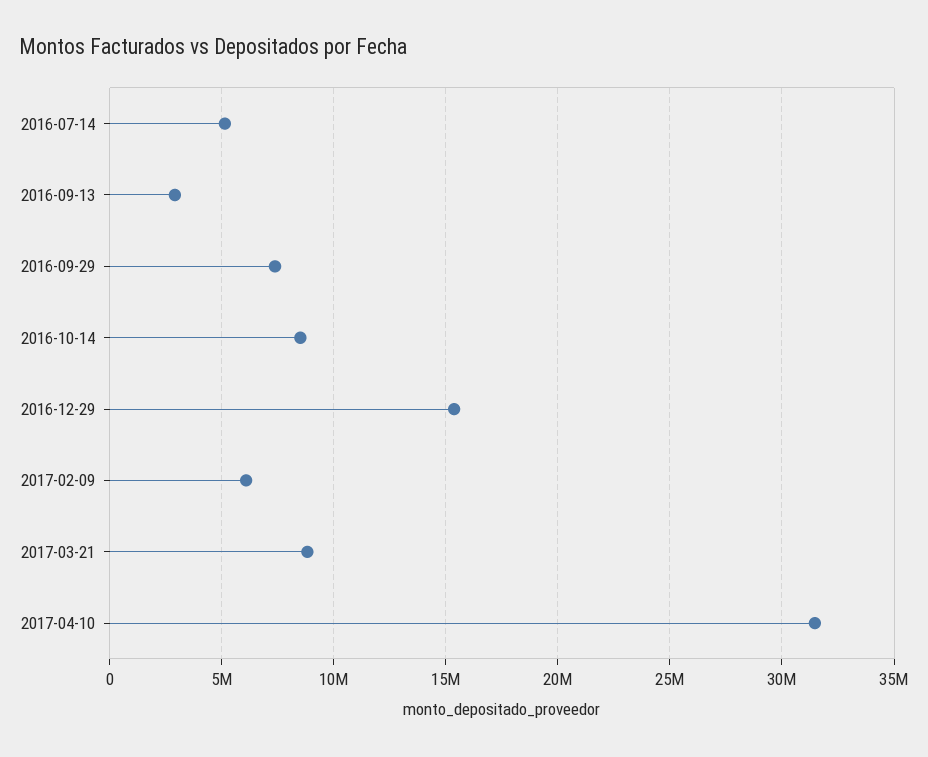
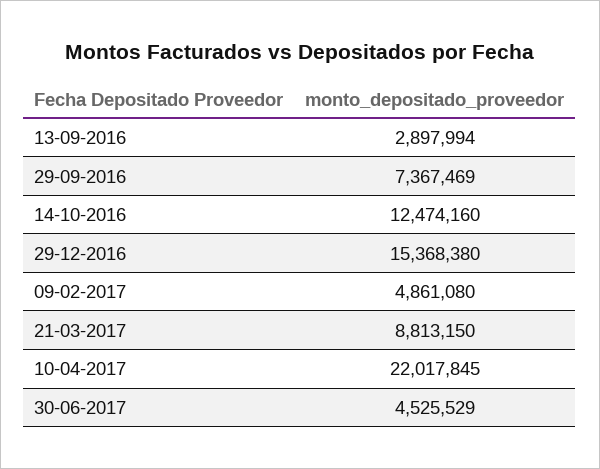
2016-07-14: 5000000 -> none
2016-10-14: 8500000 -> 12474160
2017-02-09: 6000000 -> 4861080
2017-04-10: 31500000 -> 22017845
30-06-2017: none -> 4525529

